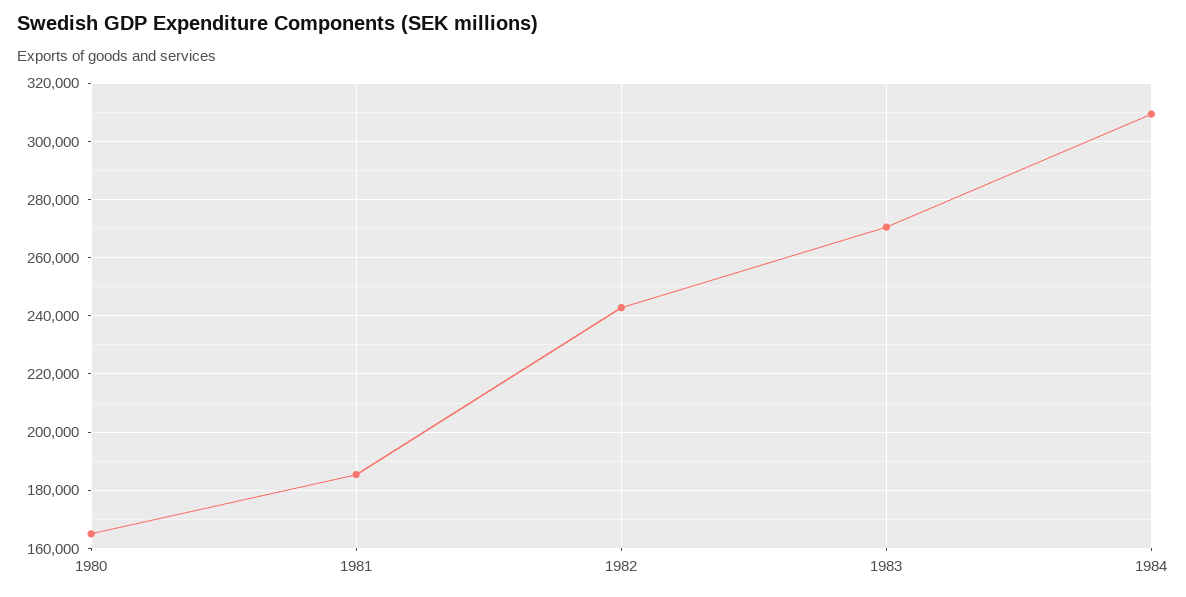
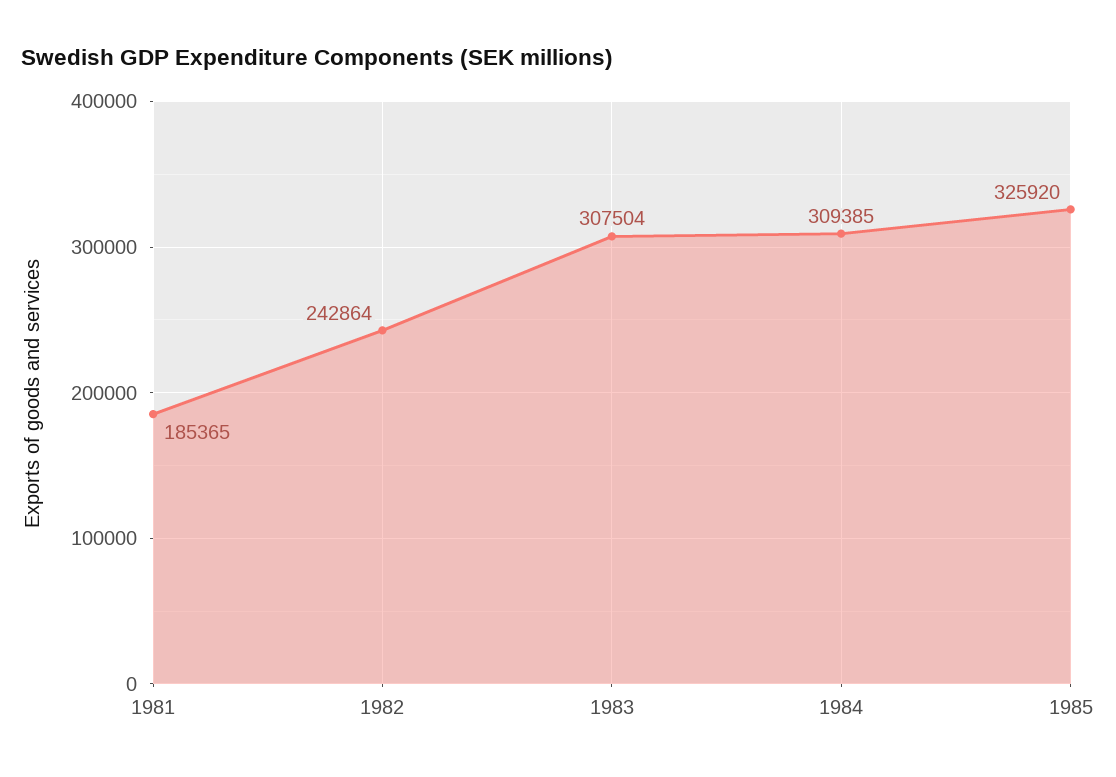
1980: 165000 -> none
1983: 270000 -> 307504
1985: none -> 325920

